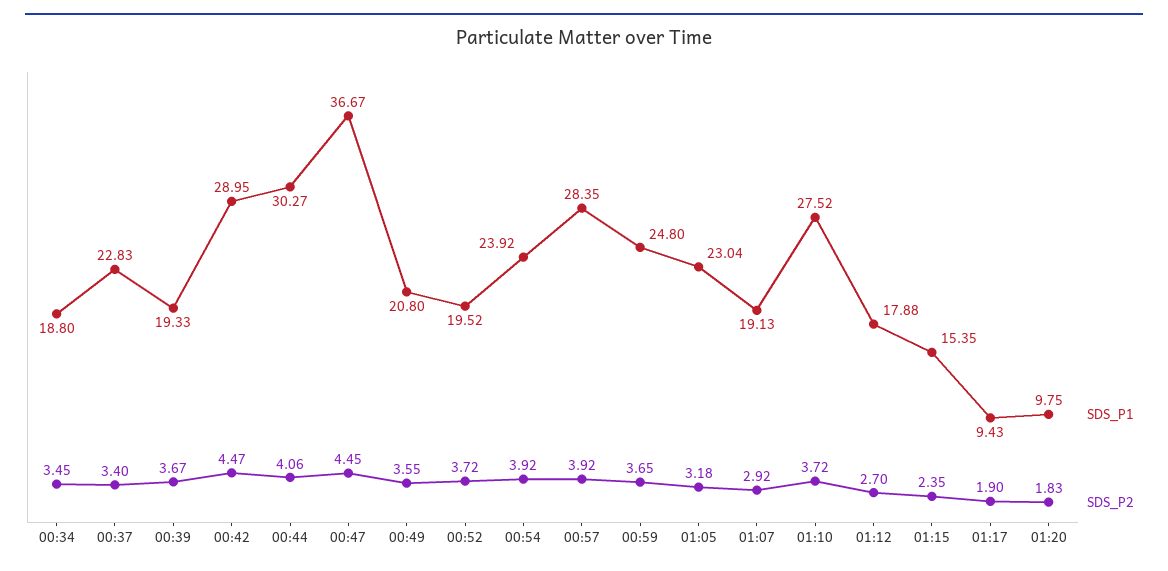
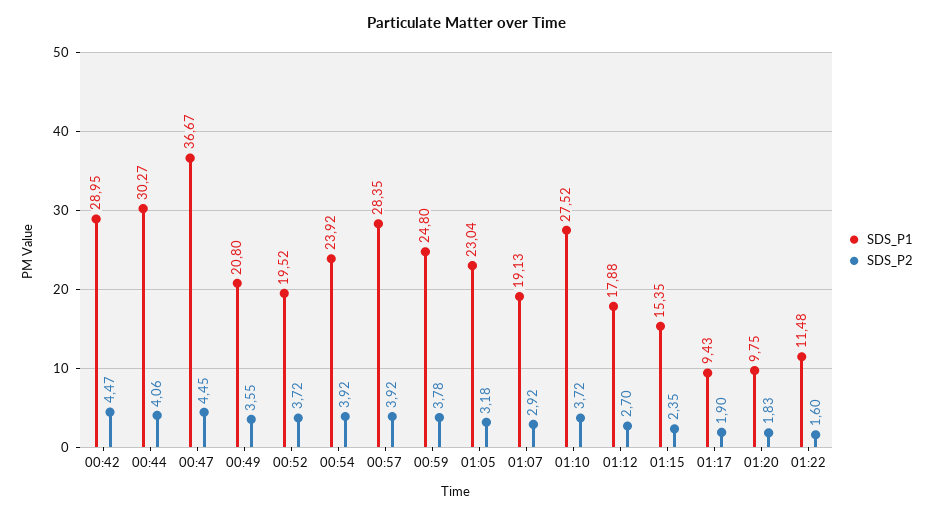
SDS_P1, 00:34: 18.8 -> none
SDS_P2, 00:34: 3.45 -> none
SDS_P1, 00:37: 22.83 -> none
SDS_P2, 00:37: 3.4 -> none
SDS_P1, 00:39: 19.33 -> none
SDS_P2, 00:39: 3.67 -> none
SDS_P2, 00:59: 3.65 -> 3.78
SDS_P1, 01:22: none -> 11.48
SDS_P2, 01:22: none -> 1.6

